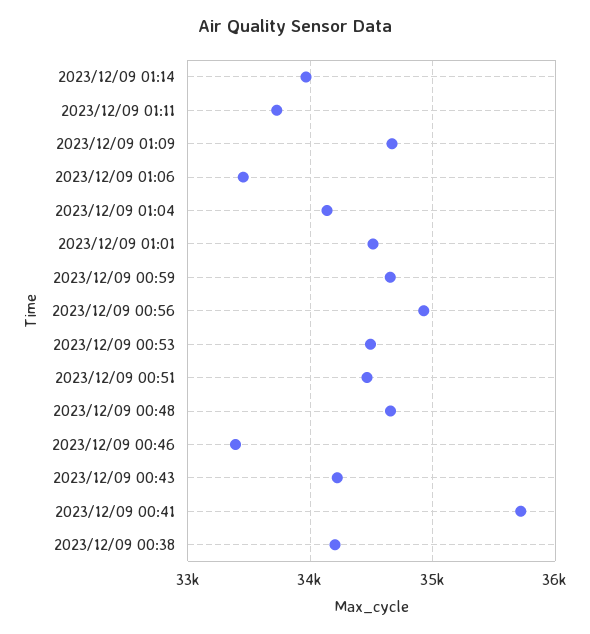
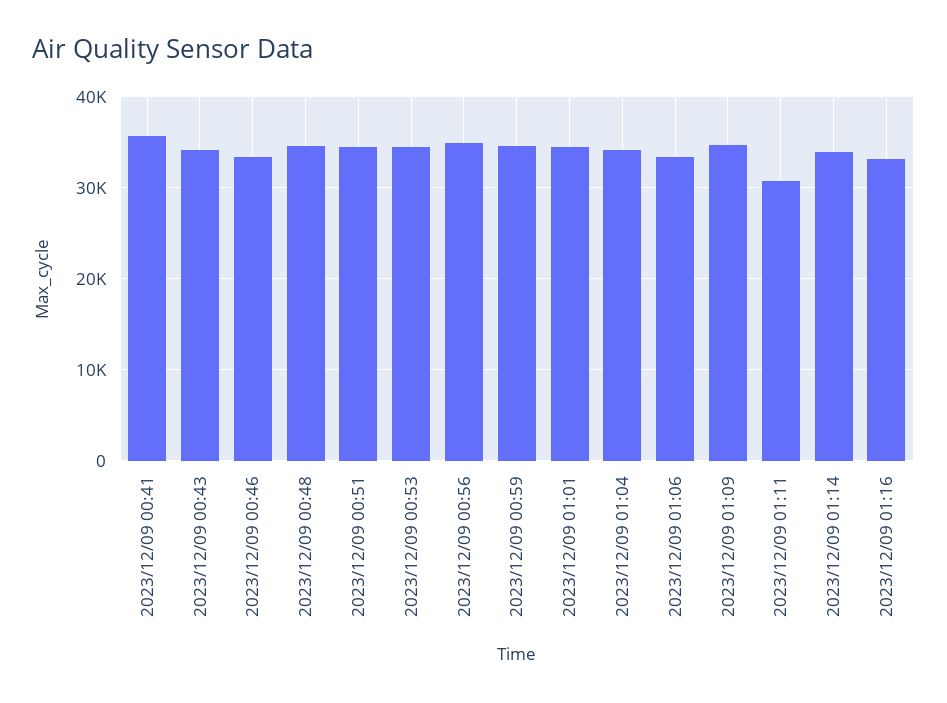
2023/12/09 01:11: 33700 -> 31000
2023/12/09 00:38: 34200 -> none
2023/12/09 01:16: none -> 33000

